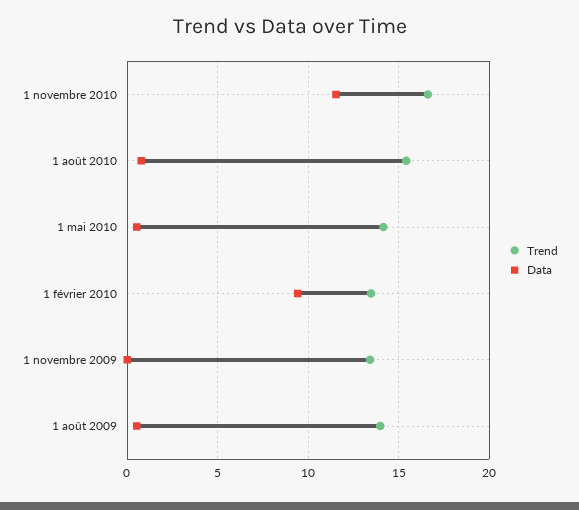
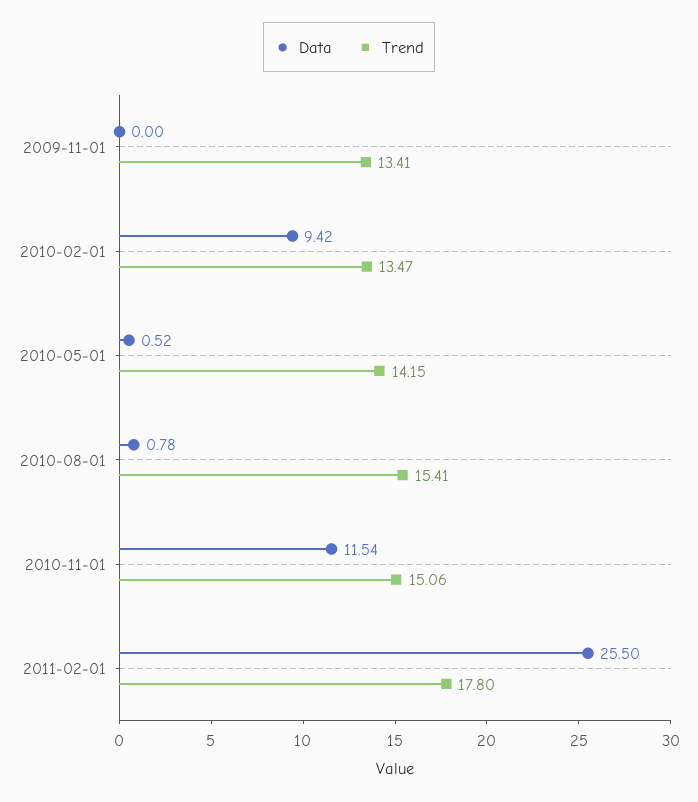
Trend, 1 novembre 2010: 16.5 -> 15.06
Trend, 1 août 2009: 14 -> none
Data, 1 août 2009: 0.5 -> none
Data, 2011-02-01: none -> 25.5
Trend, 2011-02-01: none -> 17.8

